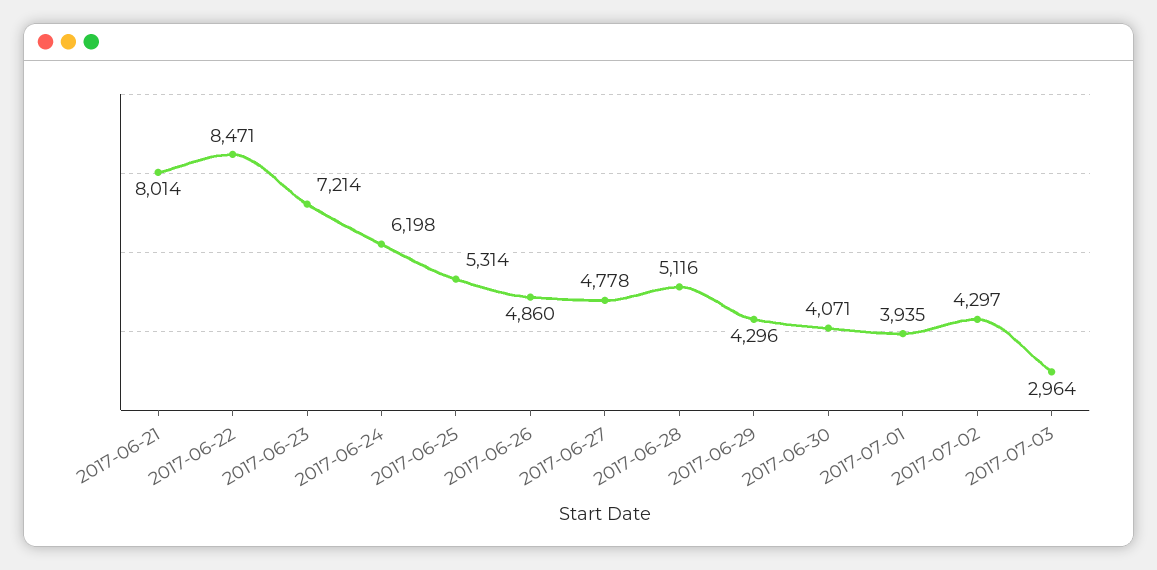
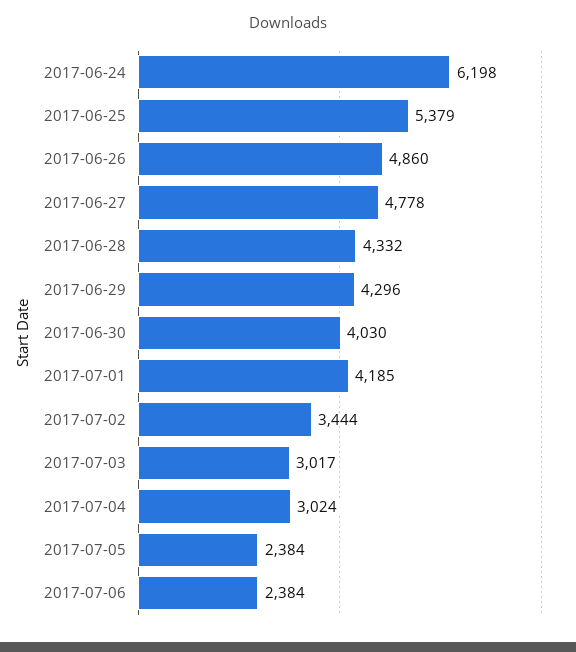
2017-06-21: 8014 -> none
2017-06-22: 8471 -> none
2017-06-23: 7214 -> none
2017-06-25: 5314 -> 5379
2017-06-28: 5116 -> 4332
2017-06-30: 4071 -> 4030
2017-07-01: 3935 -> 4185
2017-07-02: 4297 -> 3444
2017-07-03: 2964 -> 3017
2017-07-04: none -> 3024
2017-07-05: none -> 2384
2017-07-06: none -> 2384

